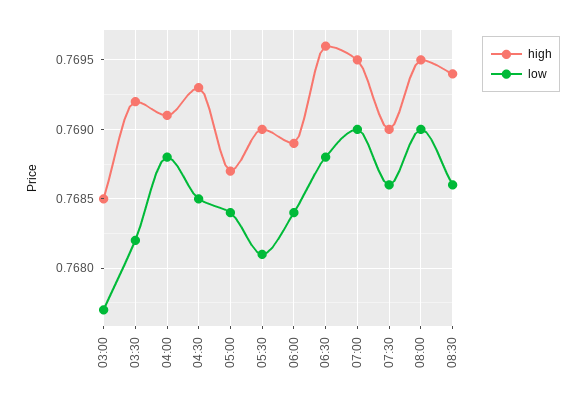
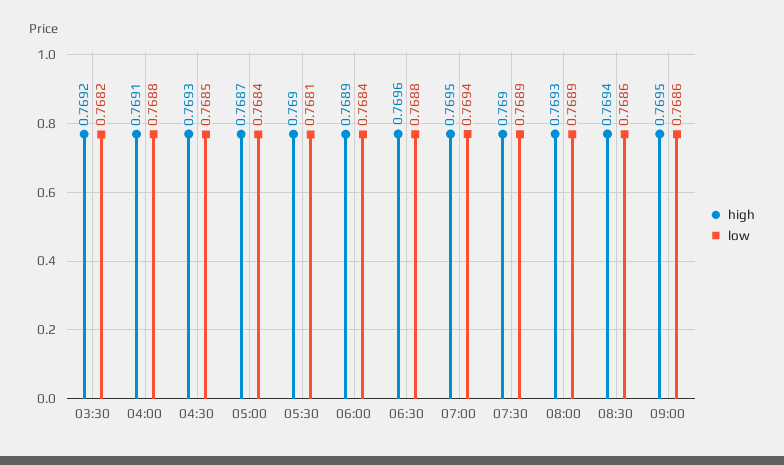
high, 03:00: 0.7685 -> none
low, 03:00: 0.7677 -> none
low, 07:00: 0.769 -> 0.7694
low, 07:30: 0.7686 -> 0.7689
high, 08:00: 0.7695 -> 0.7693
low, 08:00: 0.769 -> 0.7689
high, 09:00: none -> 0.7695
low, 09:00: none -> 0.7686

